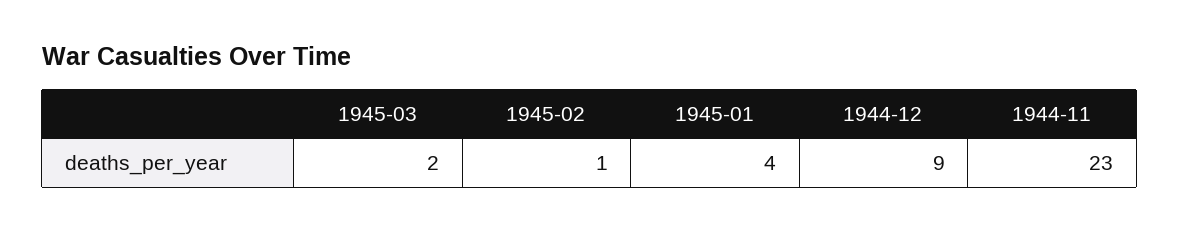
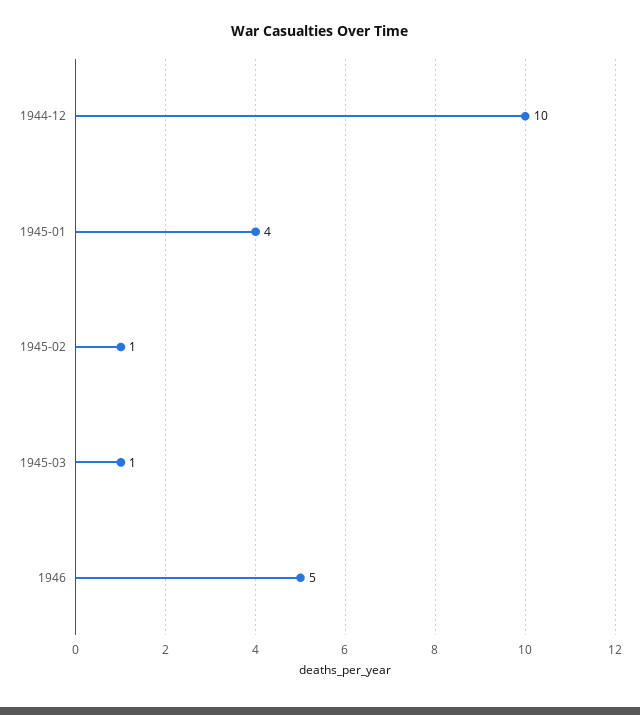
1945-03: 2 -> 1
1944-12: 9 -> 10
1944-11: 23 -> none
1946: none -> 5

